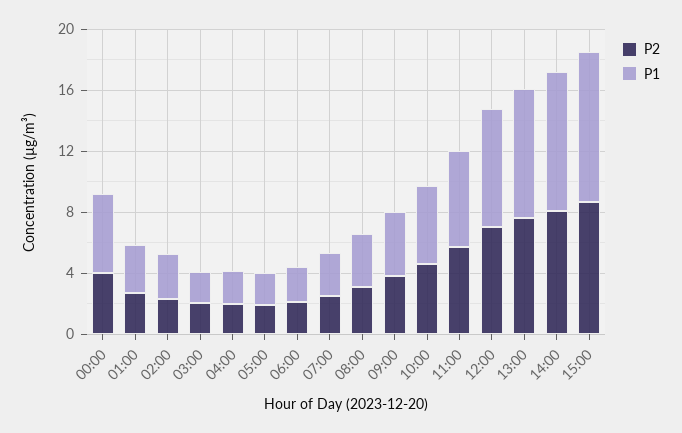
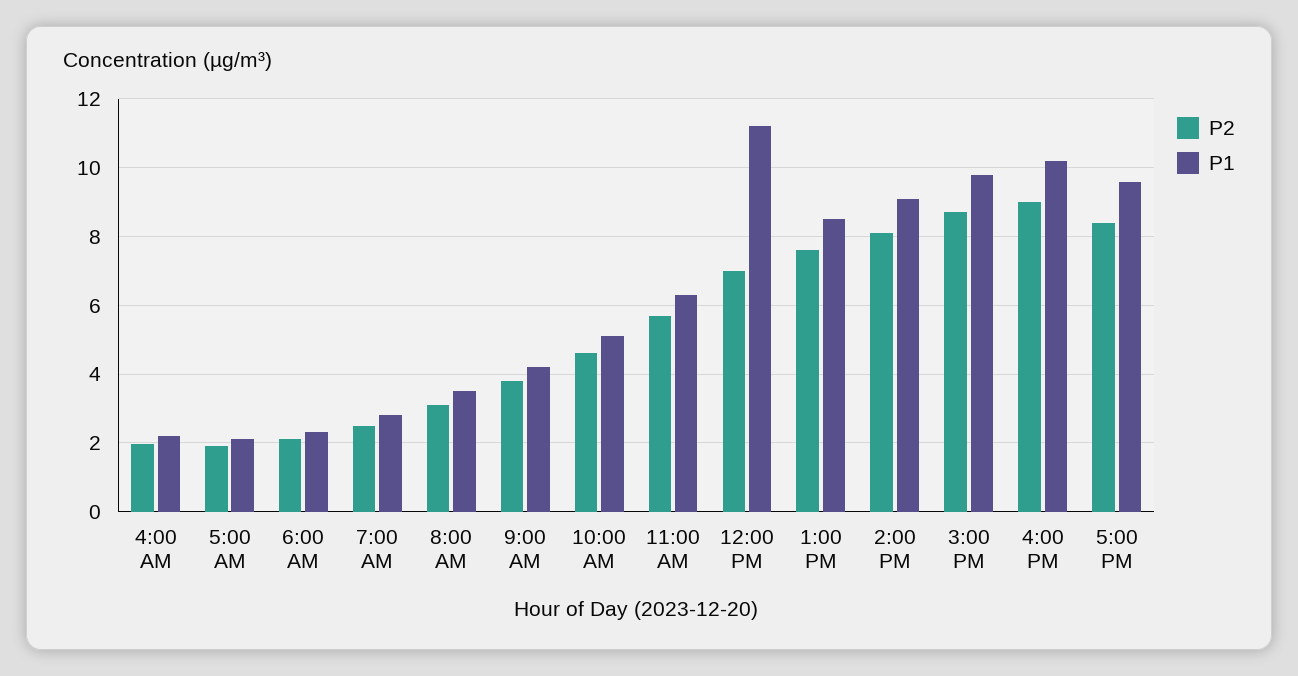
P2, 00:00: 4 -> none
P1, 00:00: 5 -> none
P2, 01:00: 3 -> none
P1, 01:00: 3 -> none
P2, 02:00: 2 -> none
P1, 02:00: 3 -> none
P2, 03:00: 2 -> none
P1, 03:00: 2 -> none
P1, 12:00: 8 -> 11.2
P2, 4:00 PM: none -> 9
P1, 4:00 PM: none -> 10.2
P2, 5:00 PM: none -> 8.4
P1, 5:00 PM: none -> 9.6

